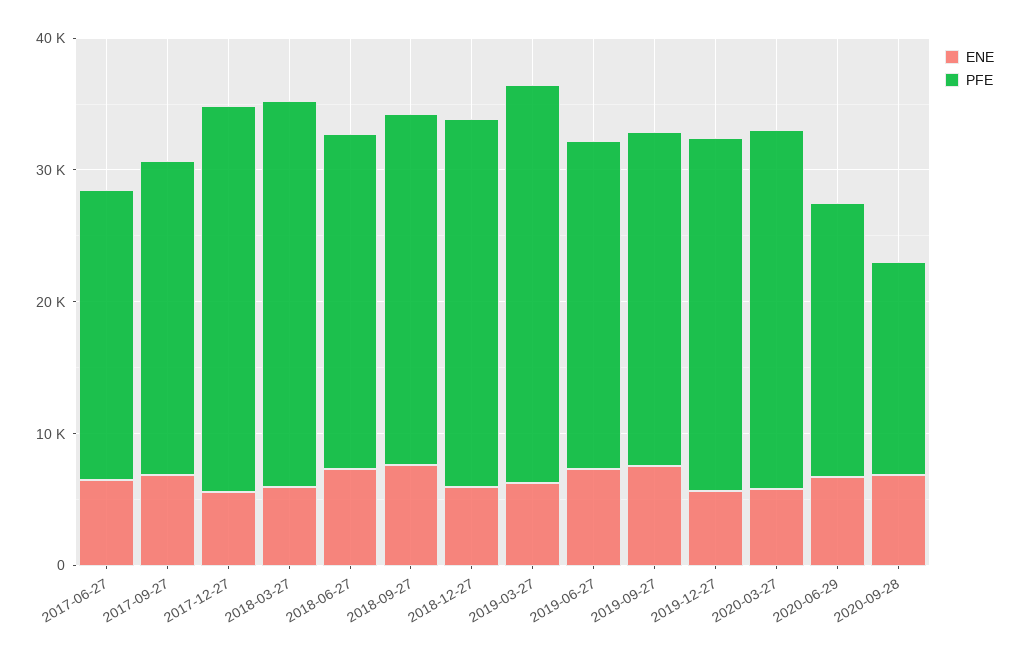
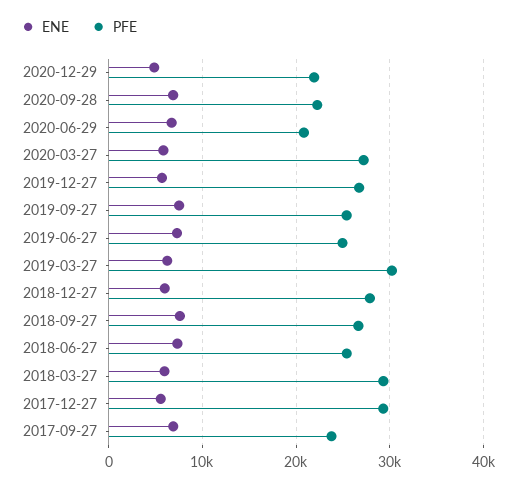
ENE, 2017-06-27: 6000 -> none
PFE, 2017-06-27: 22000 -> none
PFE, 2020-09-28: 16000 -> 22000
ENE, 2020-12-29: none -> 5000
PFE, 2020-12-29: none -> 22000

